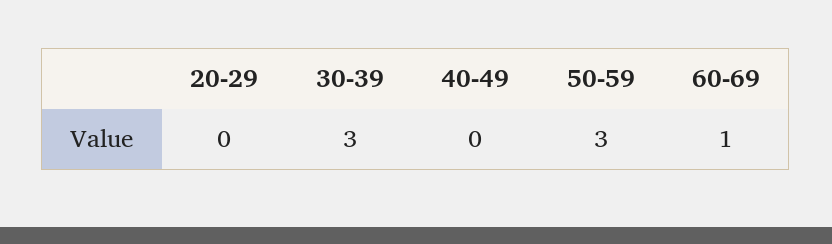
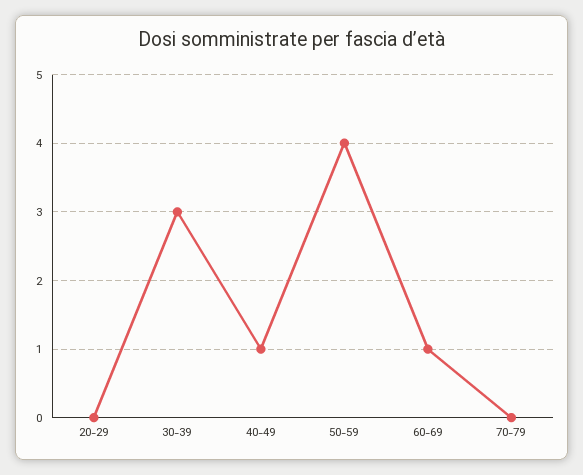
40-49: 0 -> 1
50-59: 3 -> 4
70-79: none -> 0

